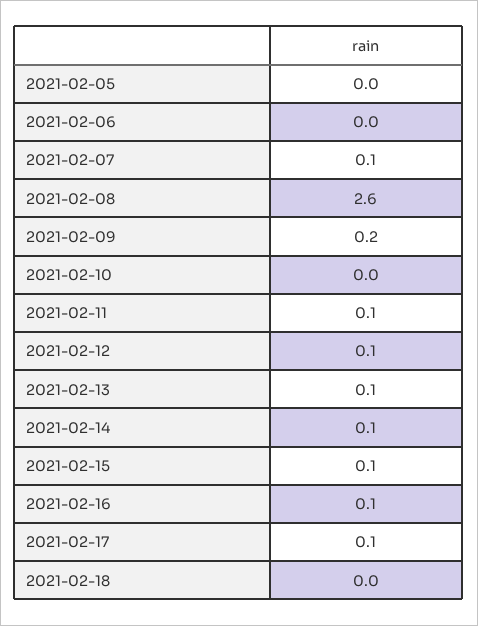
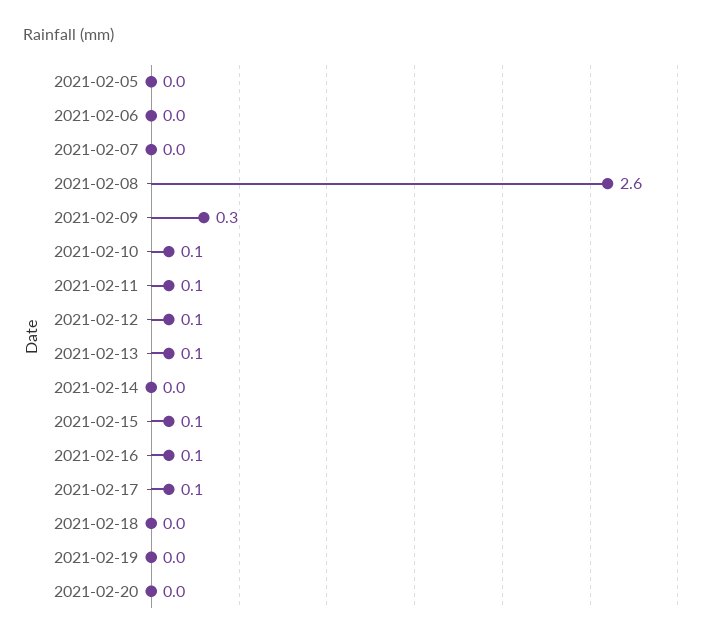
2021-02-07: 0.1 -> 0
2021-02-09: 0.2 -> 0.3
2021-02-10: 0 -> 0.1
2021-02-14: 0.1 -> 0
2021-02-19: none -> 0
2021-02-20: none -> 0

